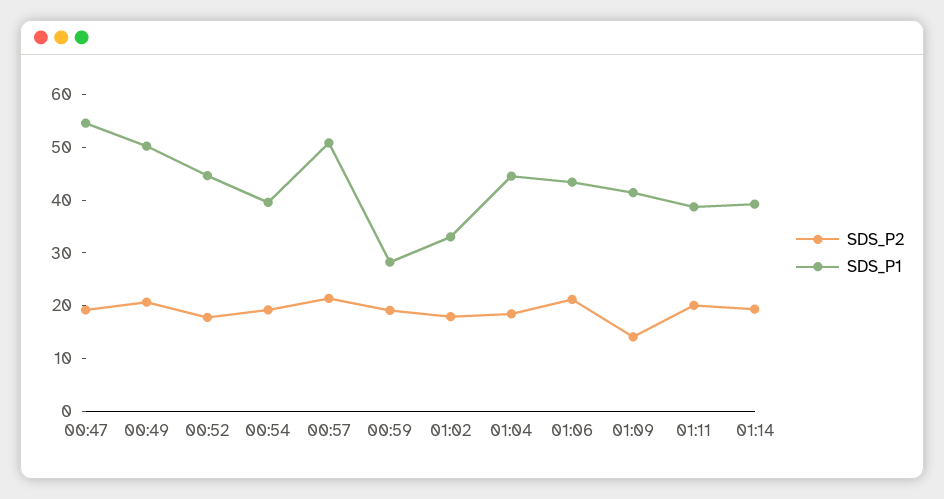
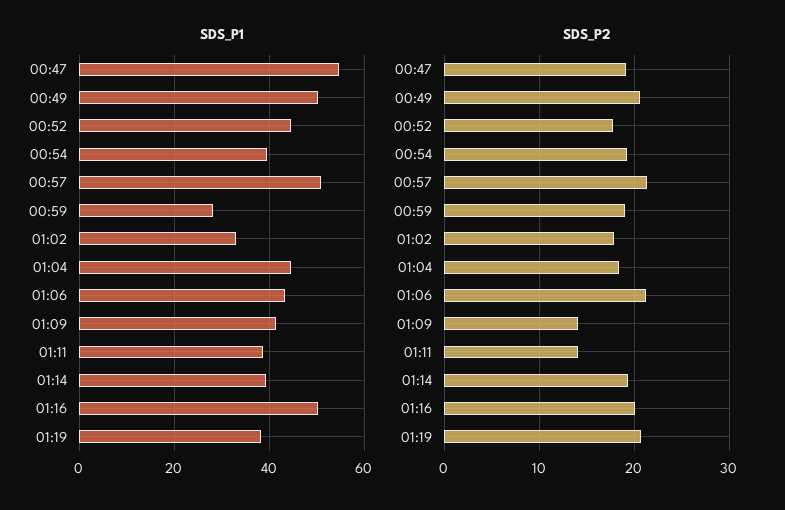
SDS_P2, 01:11: 20 -> 14
SDS_P1, 01:16: none -> 50
SDS_P1, 01:19: none -> 38
SDS_P2, 01:16: none -> 20
SDS_P2, 01:19: none -> 21

